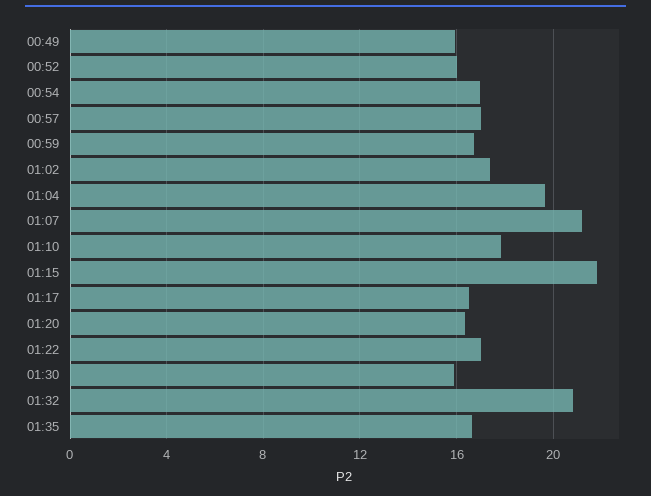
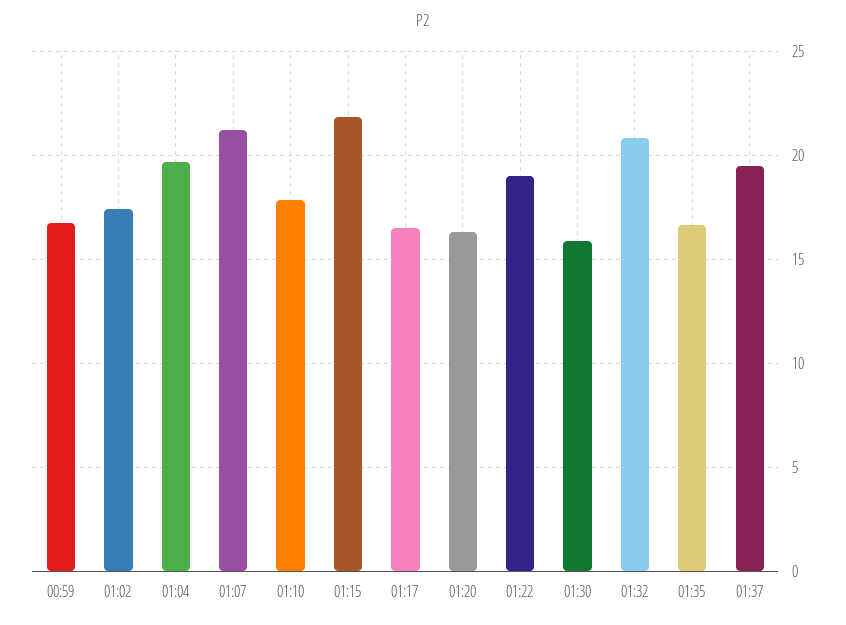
00:49: 16 -> none
00:52: 16 -> none
00:54: 17 -> none
00:57: 17 -> none
01:22: 17 -> 19
01:37: none -> 19.5

